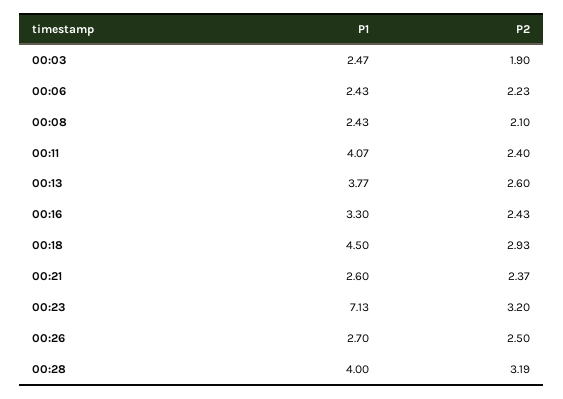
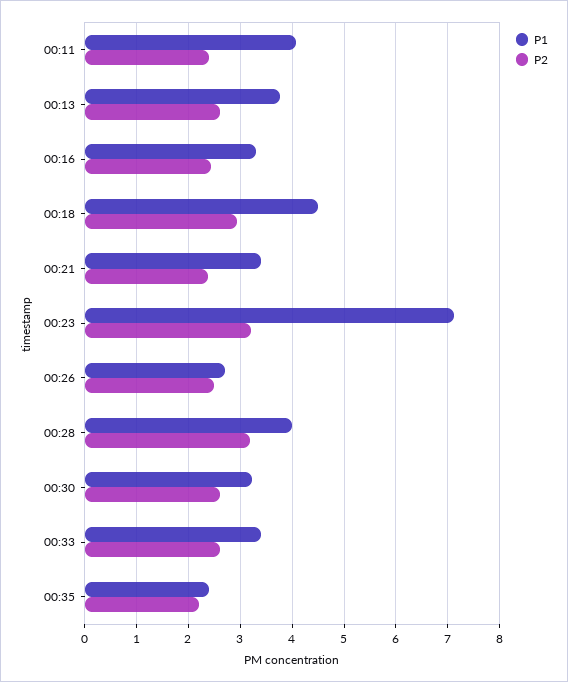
P1, 00:03: 2.47 -> none
P2, 00:03: 1.9 -> none
P1, 00:06: 2.43 -> none
P2, 00:06: 2.23 -> none
P1, 00:08: 2.43 -> none
P2, 00:08: 2.1 -> none
P1, 00:21: 2.6 -> 3.4
P1, 00:30: none -> 3.2
P2, 00:30: none -> 2.6
P1, 00:33: none -> 3.4
P2, 00:33: none -> 2.6
P1, 00:35: none -> 2.4
P2, 00:35: none -> 2.2

